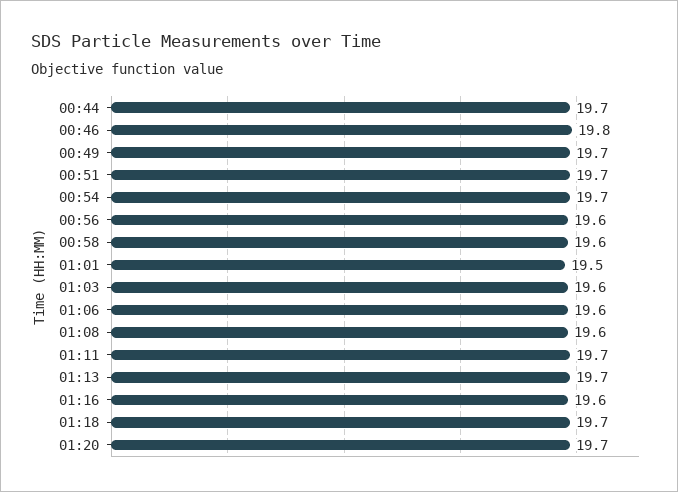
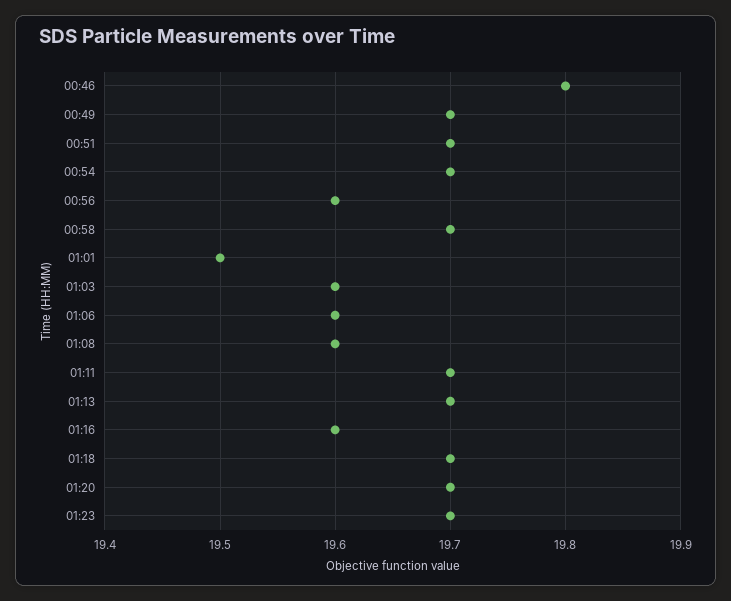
00:44: 19.7 -> none
00:58: 19.6 -> 19.7
01:23: none -> 19.7

